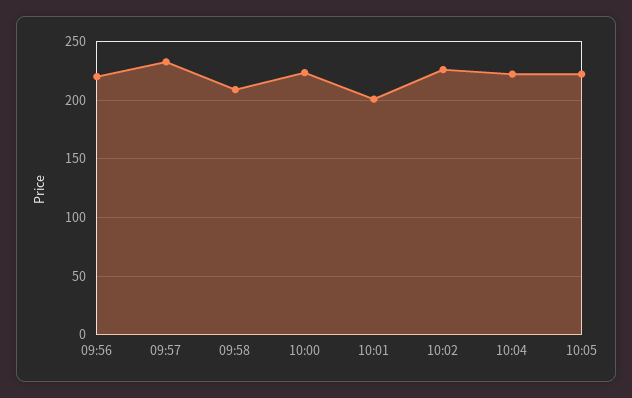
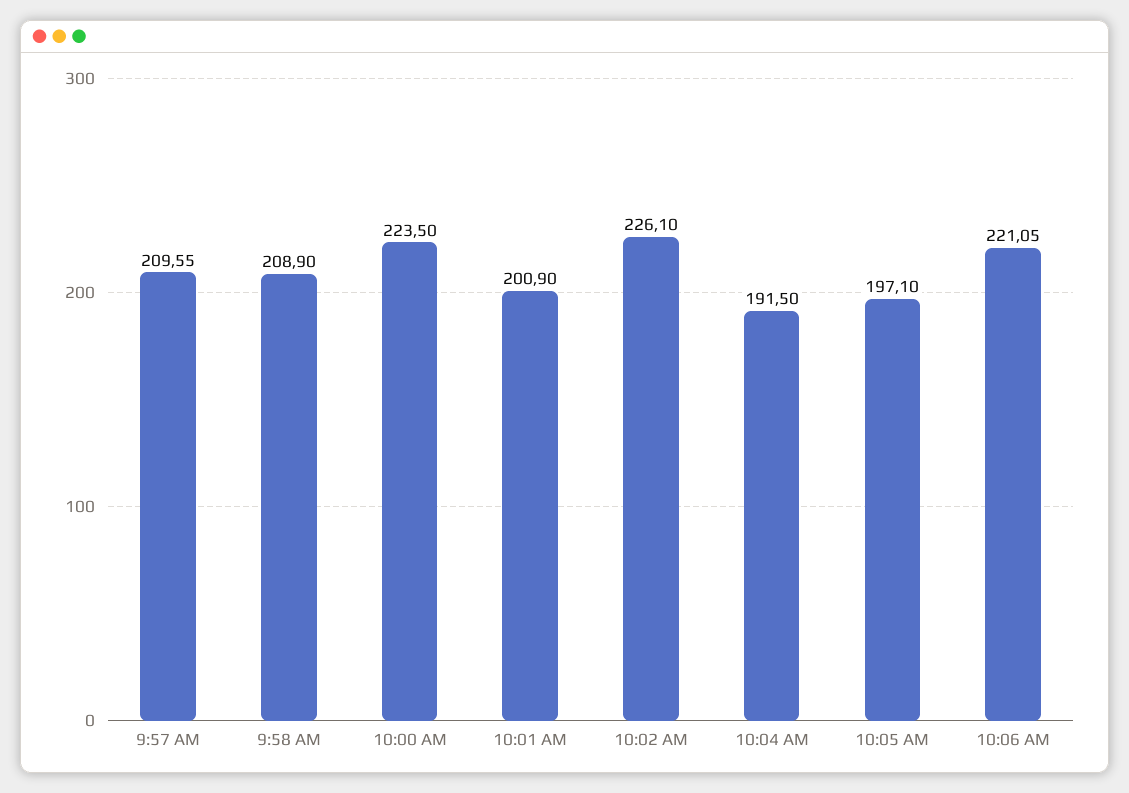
09:56: 220 -> none
09:57: 230 -> 209.55
10:04: 220 -> 191.5
10:05: 220 -> 197.1
10:06 AM: none -> 221.05

